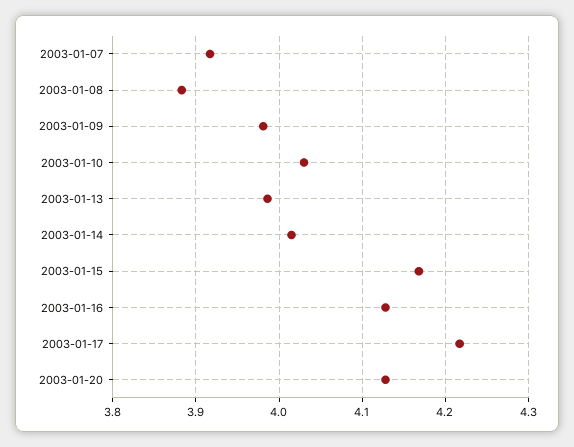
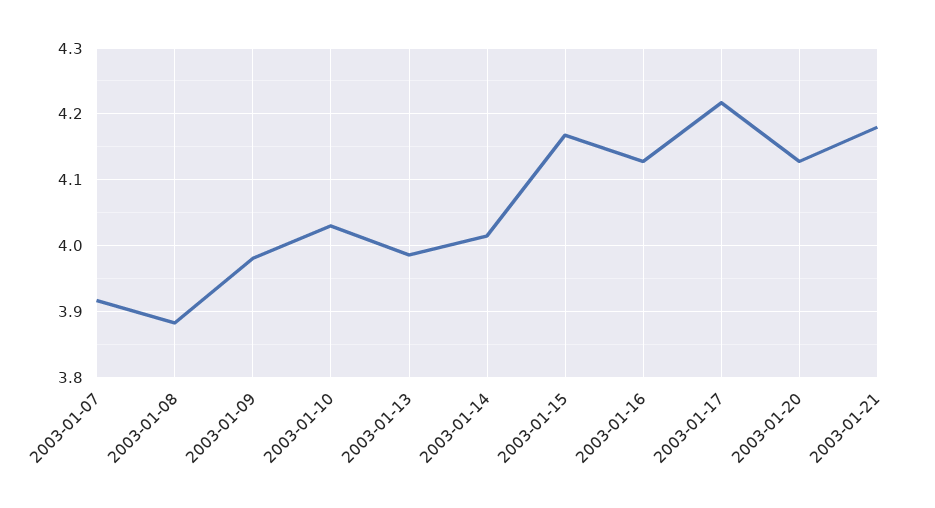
2003-01-21: none -> 4.18

